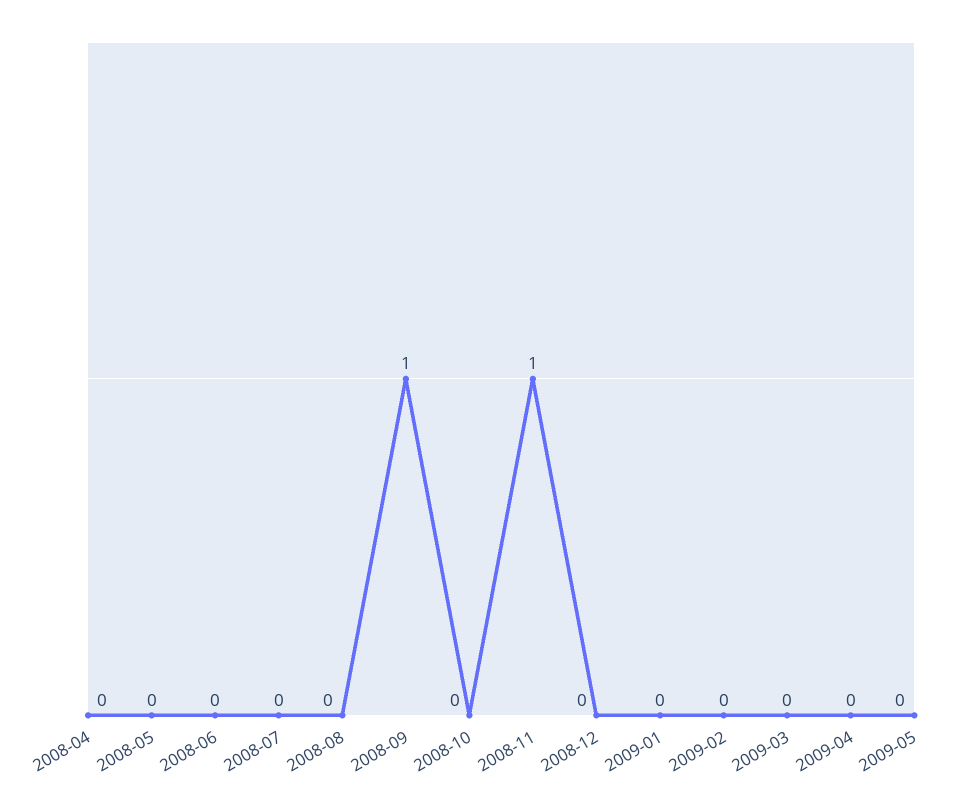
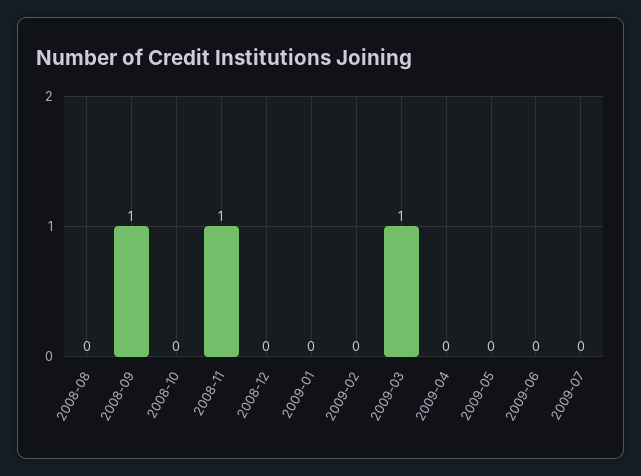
2008-04: 0 -> none
2008-05: 0 -> none
2008-06: 0 -> none
2008-07: 0 -> none
2009-03: 0 -> 1
2009-06: none -> 0
2009-07: none -> 0

